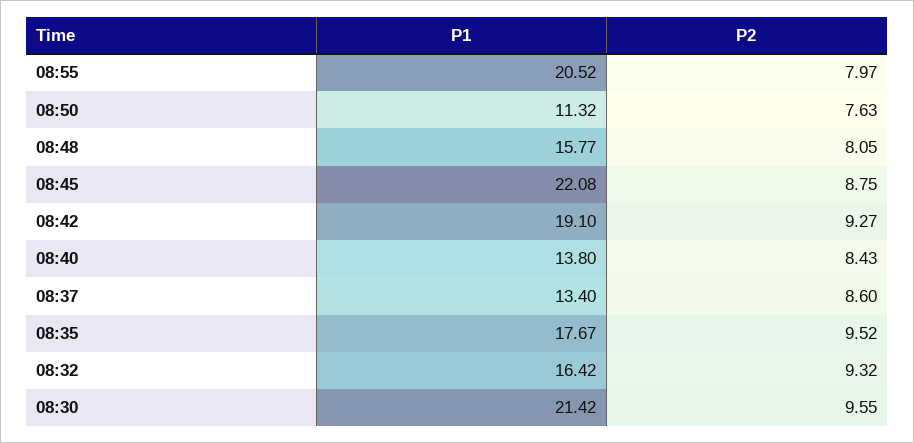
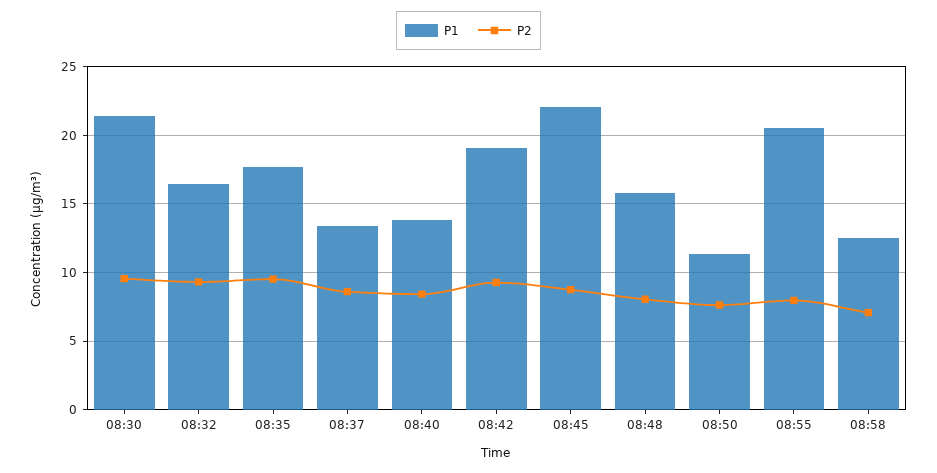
P1, 08:58: none -> 12.5
P2, 08:58: none -> 7

